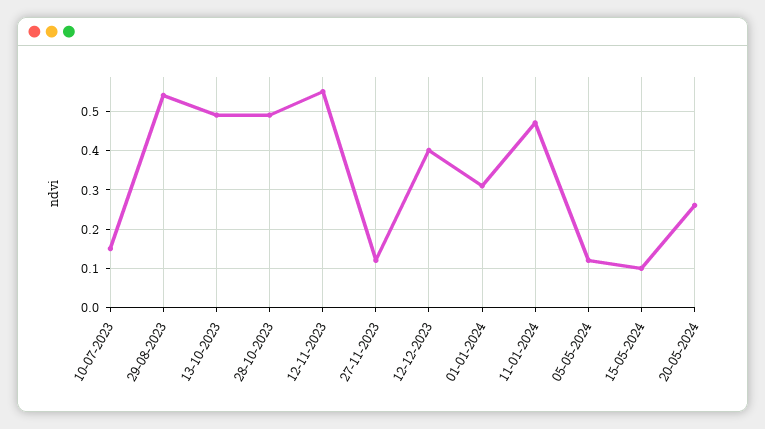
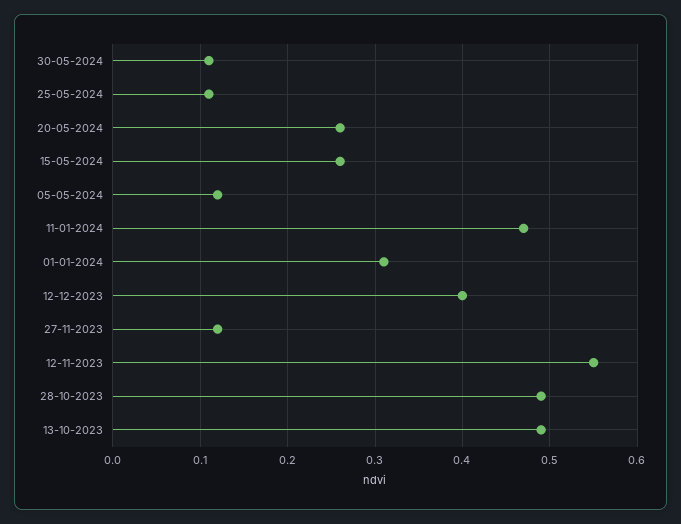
10-07-2023: 0.15 -> none
29-08-2023: 0.55 -> none
15-05-2024: 0.1 -> 0.26
30-05-2024: none -> 0.11
25-05-2024: none -> 0.11

